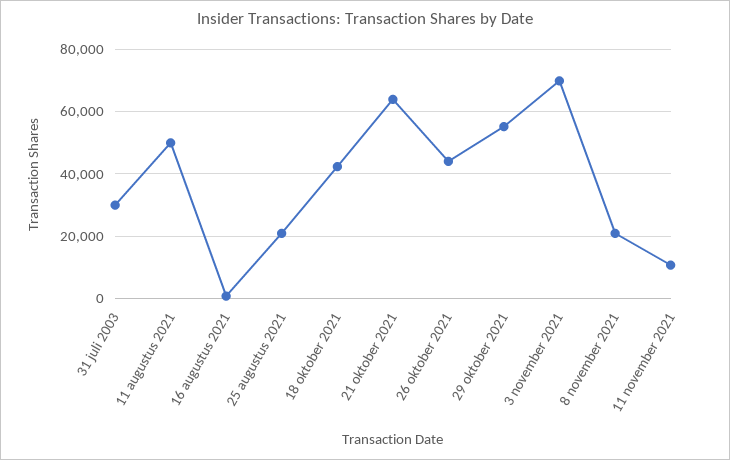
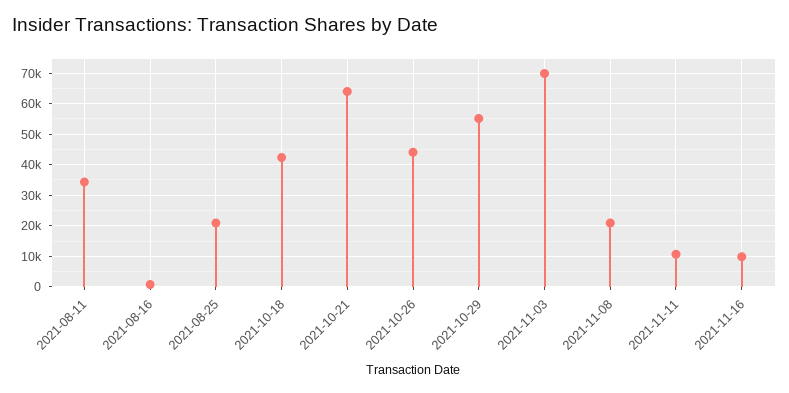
31 juli 2003: 30000 -> none
11 augustus 2021: 50000 -> 34000
2021-11-16: none -> 10000

